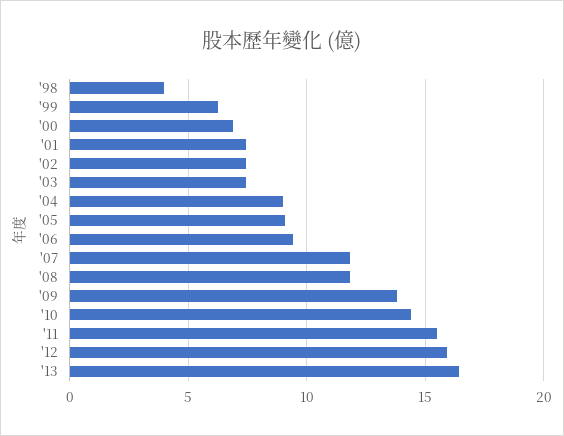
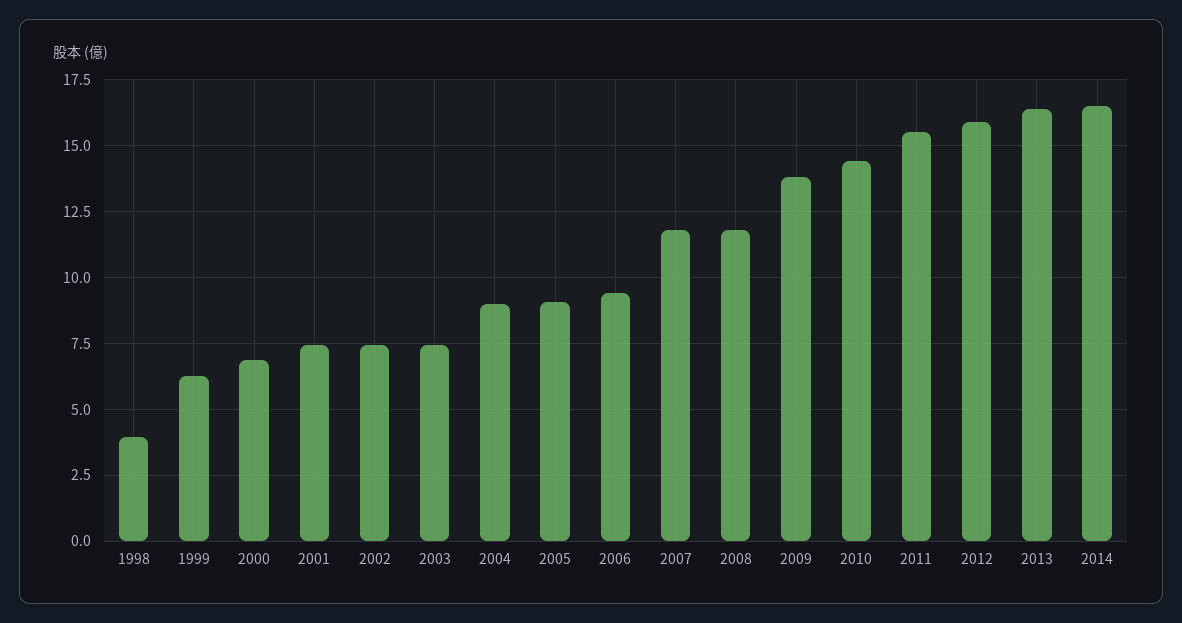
2014: none -> 16.5

